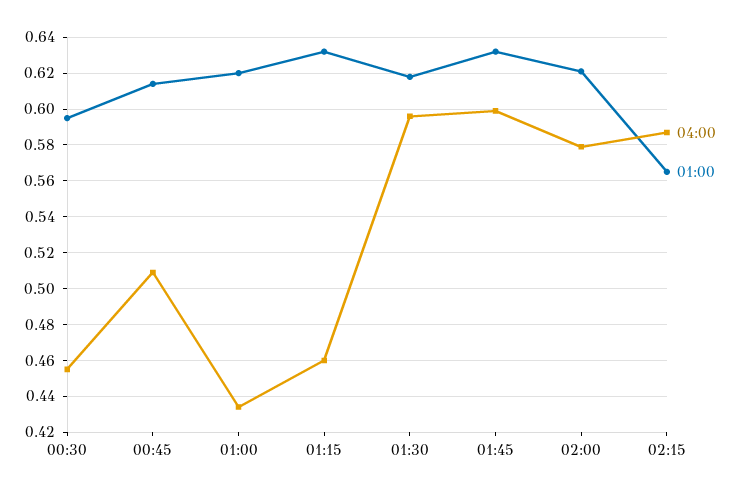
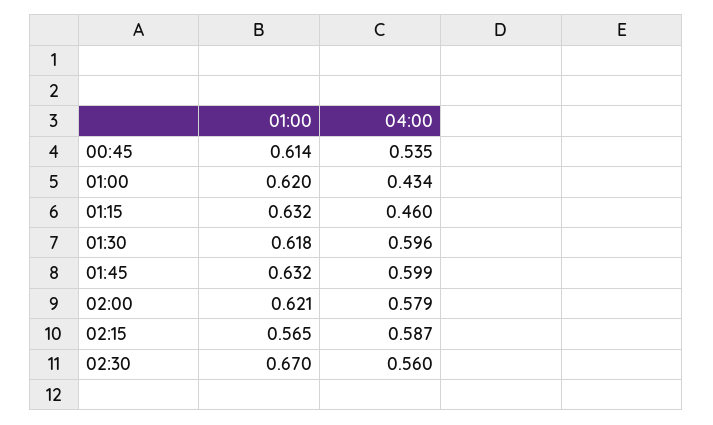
04:00, 00:30: 0.455 -> none
01:00, 00:30: 0.595 -> none
04:00, 00:45: 0.51 -> 0.535
01:00, 02:30: none -> 0.67
04:00, 02:30: none -> 0.56

